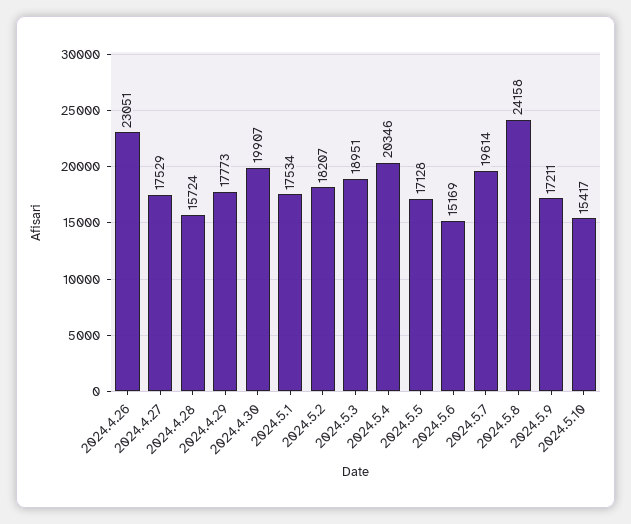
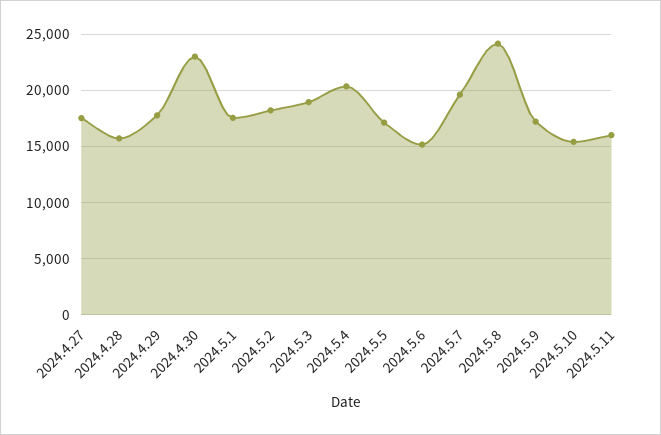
2024.4.26: 23051 -> none
2024.4.30: 19907 -> 23000
2024.5.11: none -> 16000

